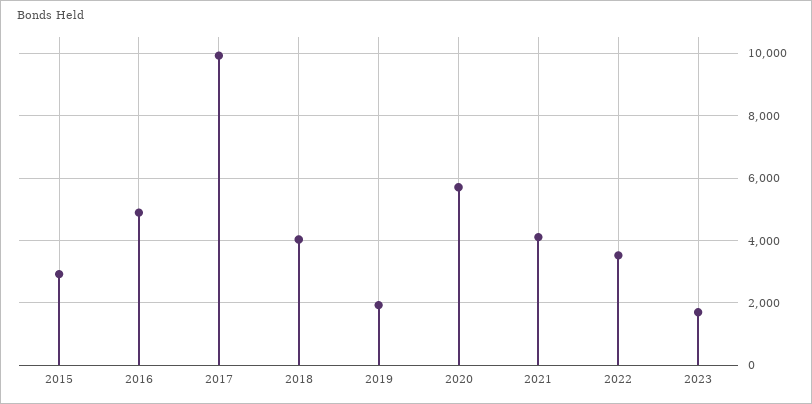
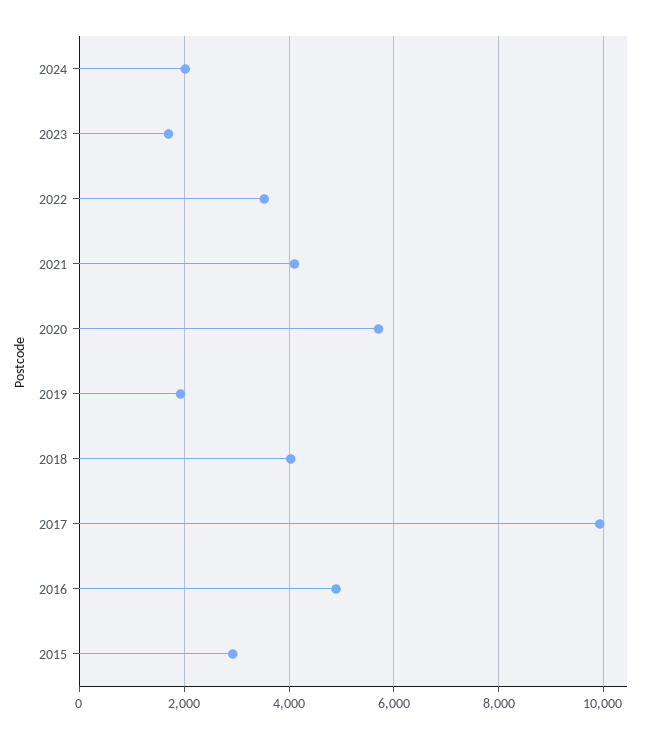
2024: none -> 2000

